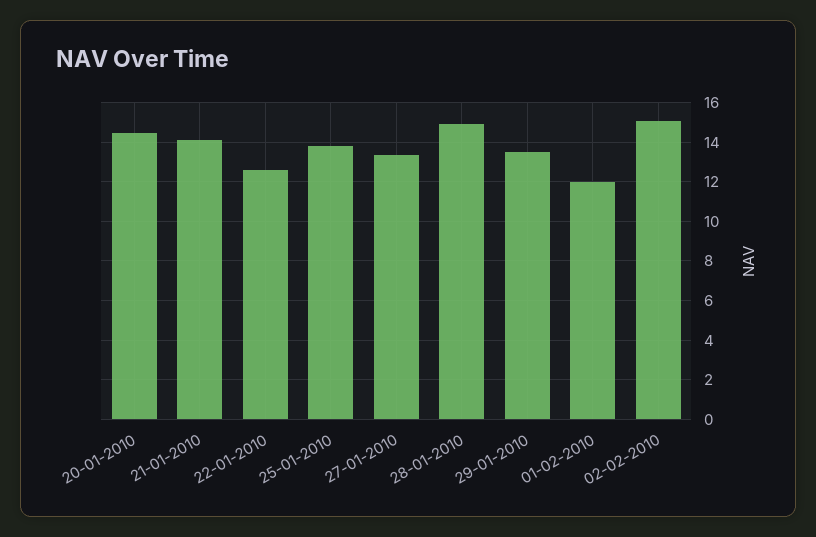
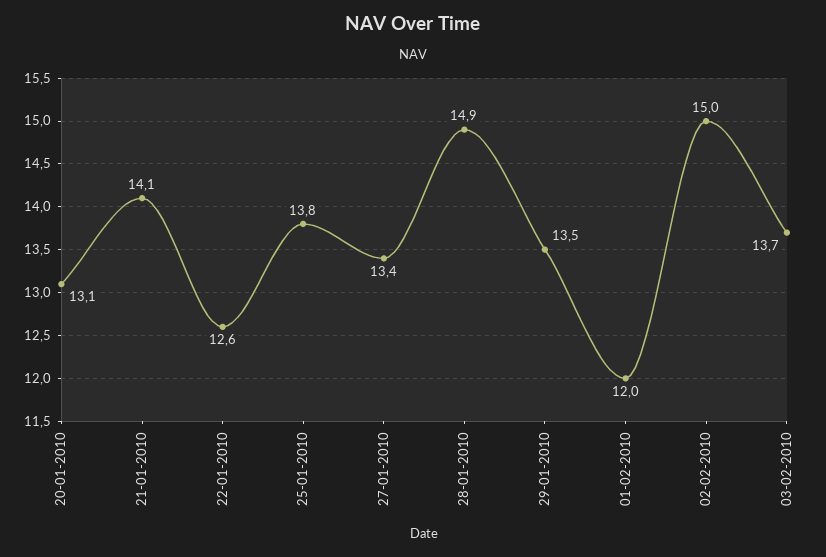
20-01-2010: 14.5 -> 13.1
03-02-2010: none -> 13.7

